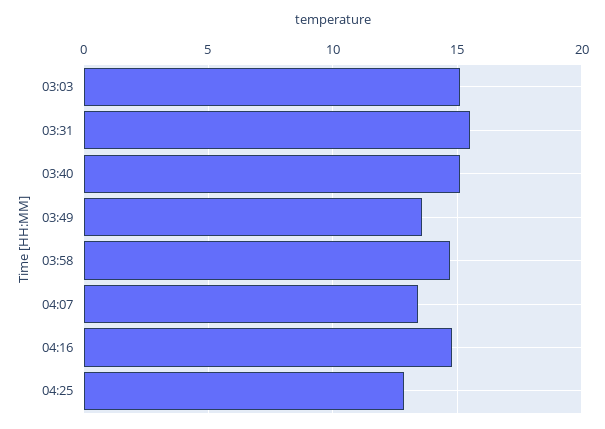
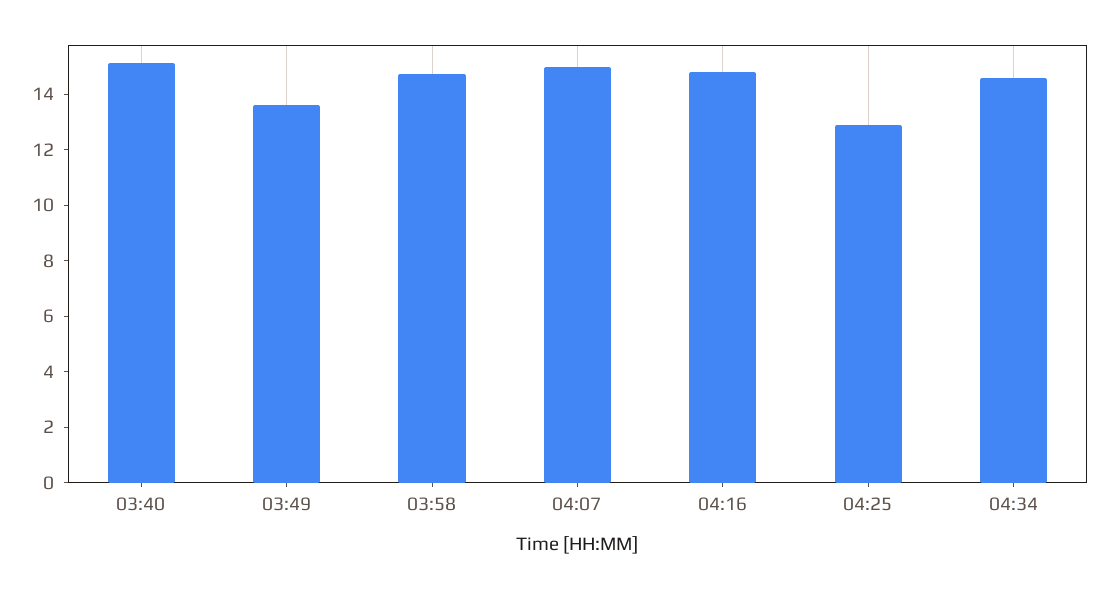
03:03: 15 -> none
03:31: 15.5 -> none
04:07: 13.5 -> 15
04:34: none -> 14.5

